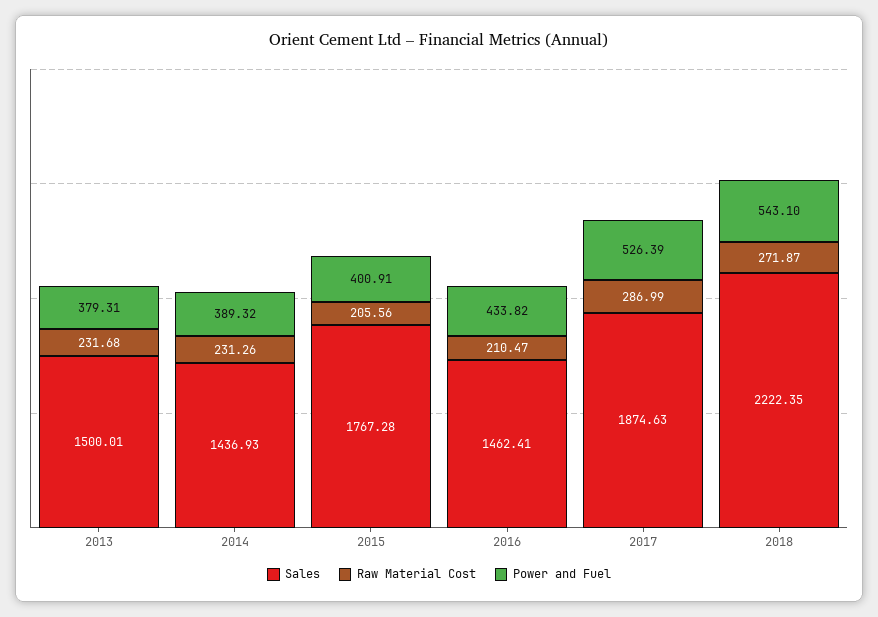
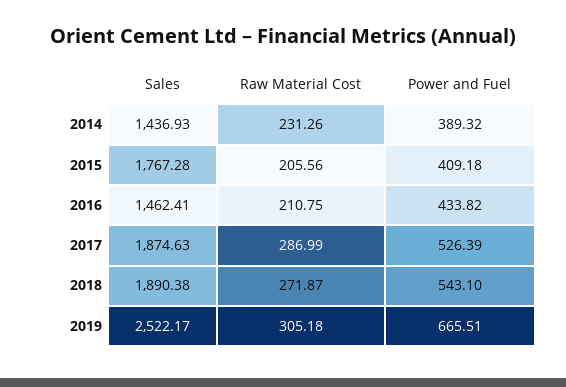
Sales, 2013: 1500.01 -> none
Raw Material Cost, 2013: 231.68 -> none
Power and Fuel, 2013: 379.31 -> none
Power and Fuel, 2015: 400.91 -> 409.18
Raw Material Cost, 2016: 210.47 -> 210.75
Sales, 2018: 2222.35 -> 1890.38
Sales, 2019: none -> 2522.17
Raw Material Cost, 2019: none -> 305.18
Power and Fuel, 2019: none -> 665.51

